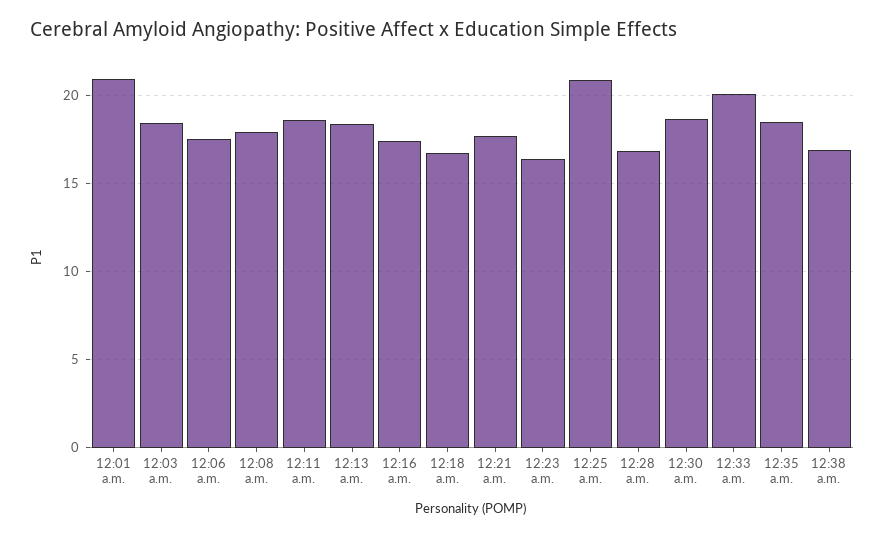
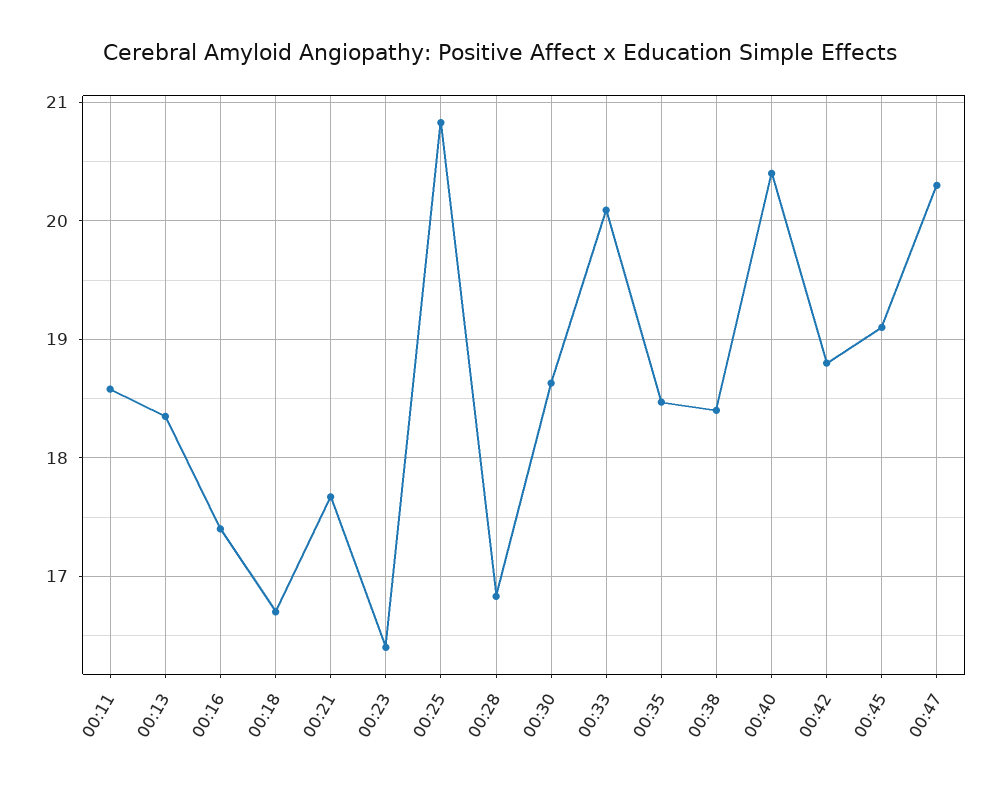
12:01 a.m.: 21 -> none
12:03 a.m.: 18.5 -> none
12:06 a.m.: 17.5 -> none
12:08 a.m.: 18 -> none
12:38 a.m.: 17 -> 18.4
00:40: none -> 20.4
00:42: none -> 18.8
00:45: none -> 19.1
00:47: none -> 20.3

